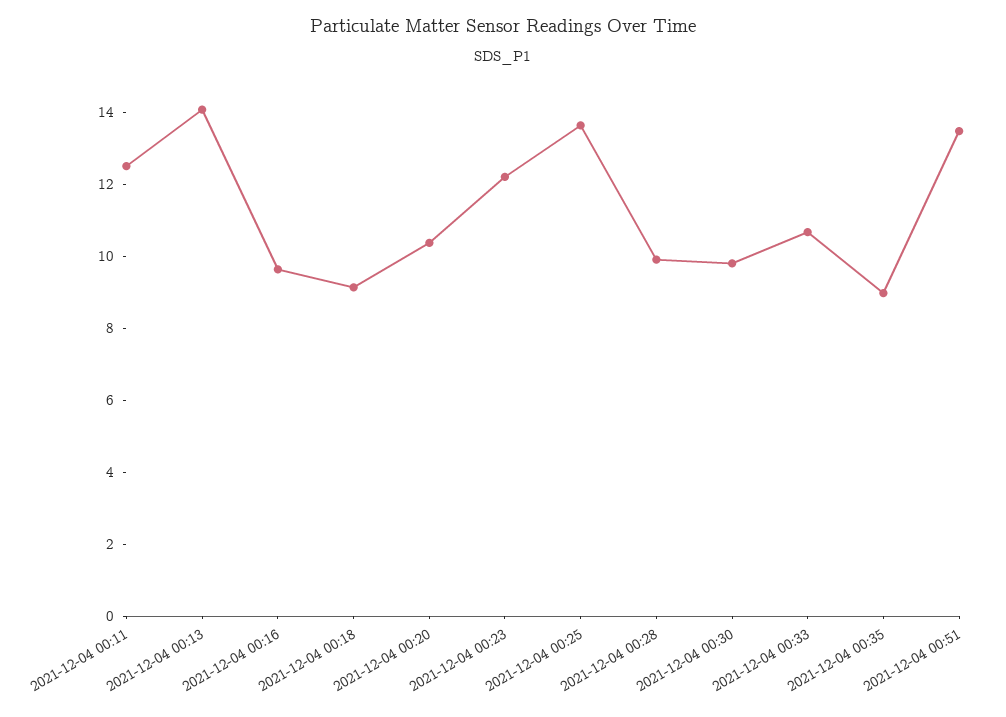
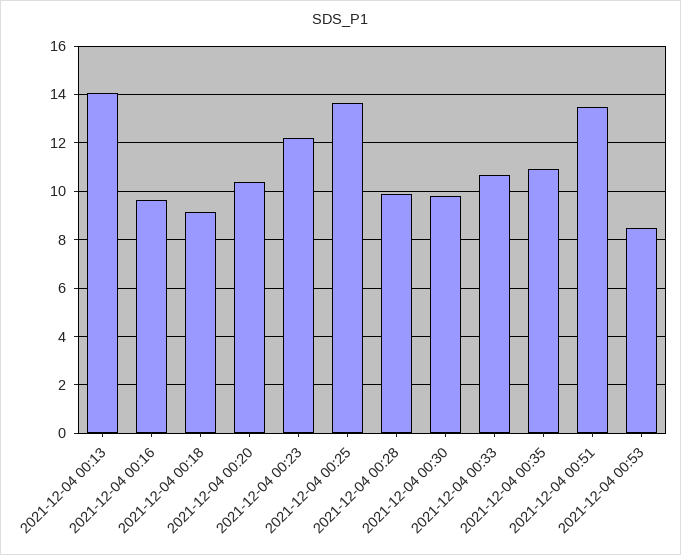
2021-12-04 00:11: 12.5 -> none
2021-12-04 00:35: 9 -> 11
2021-12-04 00:53: none -> 8.5

